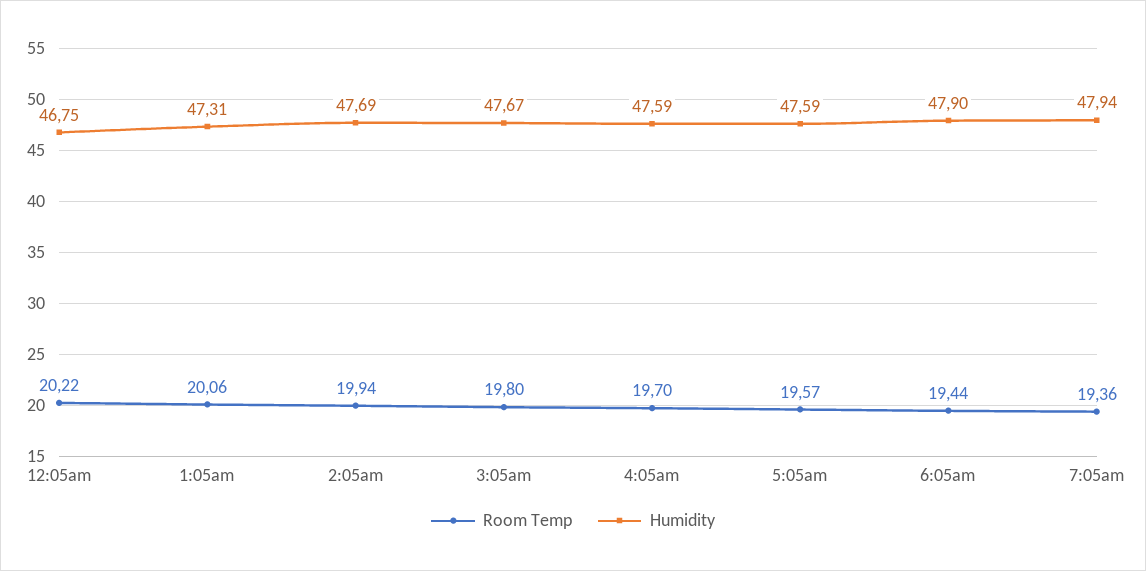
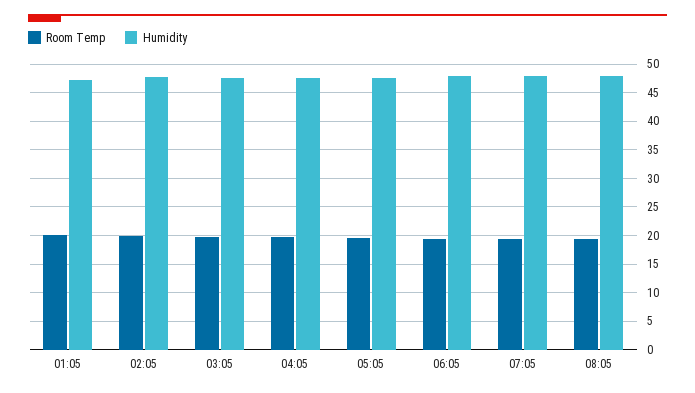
Room Temp, 12:05am: 20.22 -> none
Humidity, 12:05am: 46.75 -> none
Room Temp, 08:05: none -> 20
Humidity, 08:05: none -> 47.5

